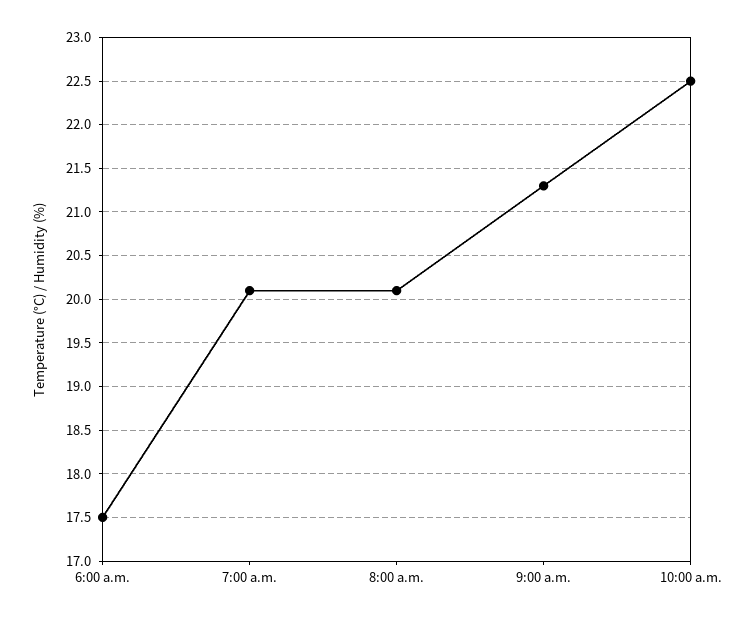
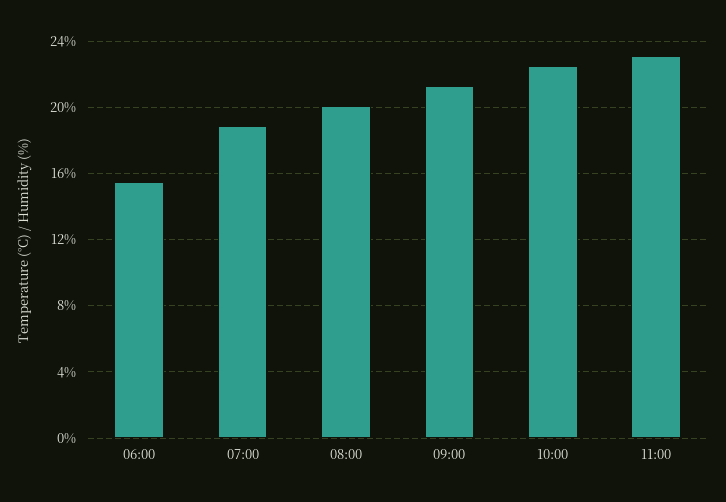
6:00 a.m.: 17.5 -> 15.5
7:00 a.m.: 20.1 -> 19
11:00: none -> 23

